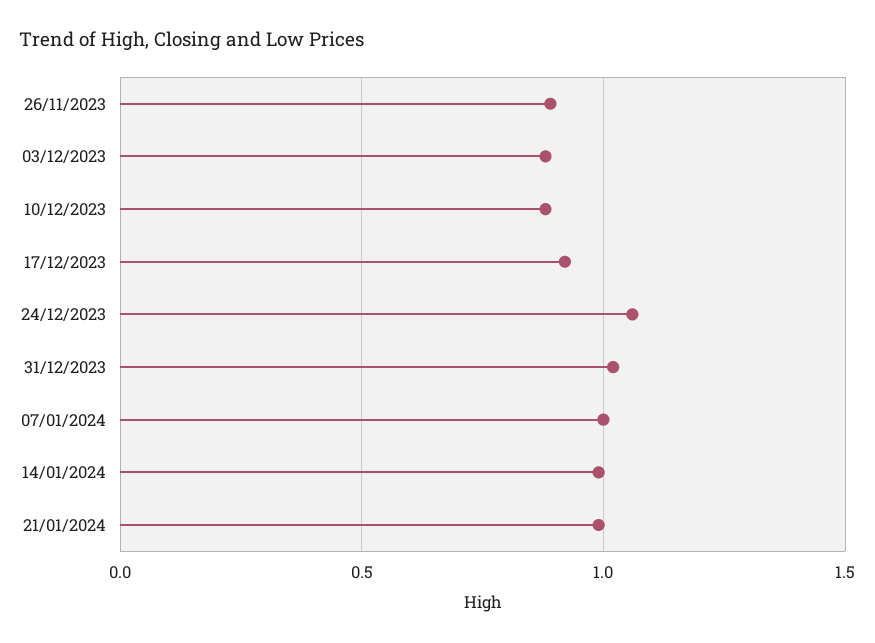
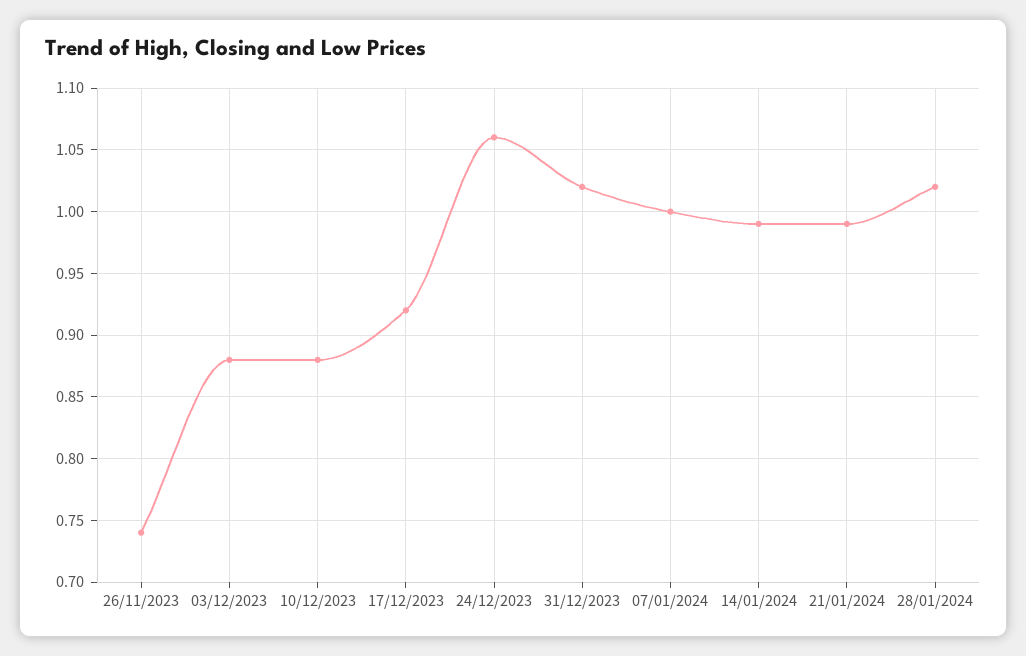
26/11/2023: 0.9 -> 0.74
28/01/2024: none -> 1.02

